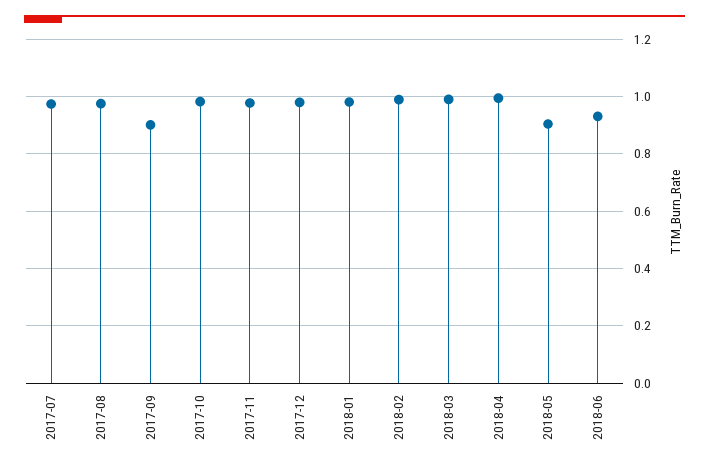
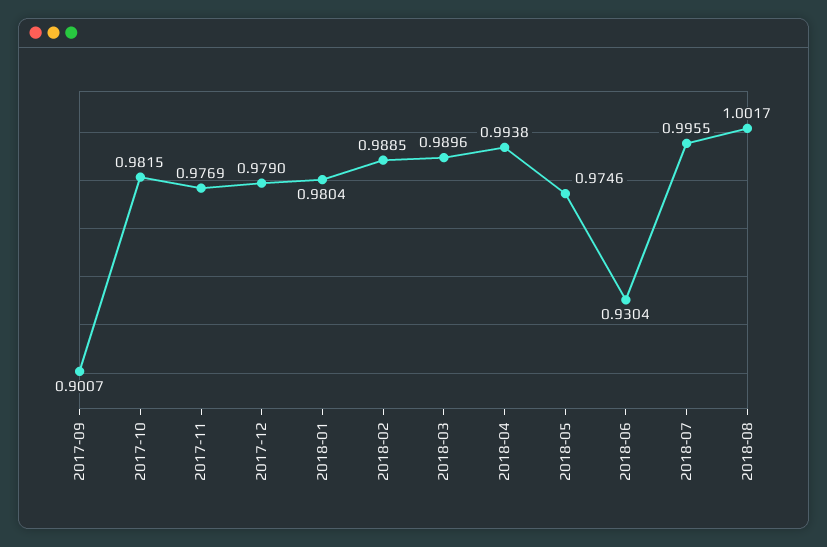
2017-07: 0.975 -> none
2017-08: 0.975 -> none
2018-05: 0.9 -> 0.9746
2018-07: none -> 0.9955
2018-08: none -> 1.0017

